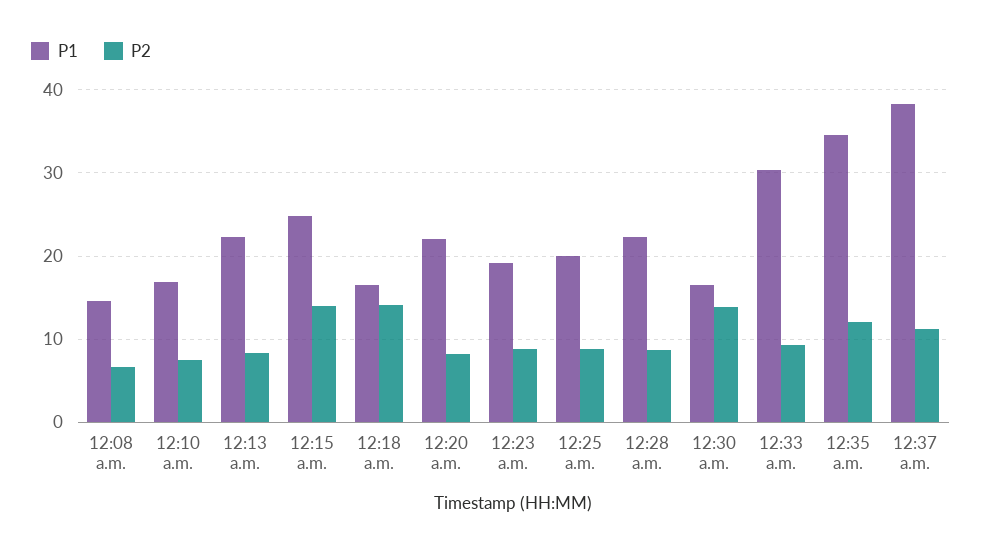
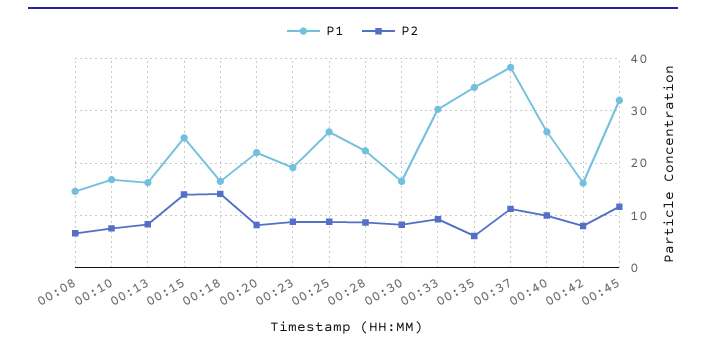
P1, 12:13 a.m.: 22 -> 16
P1, 12:25 a.m.: 20 -> 26
P2, 12:30 a.m.: 14 -> 8
P2, 12:35 a.m.: 12 -> 6
P1, 00:40: none -> 26
P2, 00:40: none -> 10
P1, 00:42: none -> 16
P2, 00:42: none -> 8
P1, 00:45: none -> 32
P2, 00:45: none -> 12

